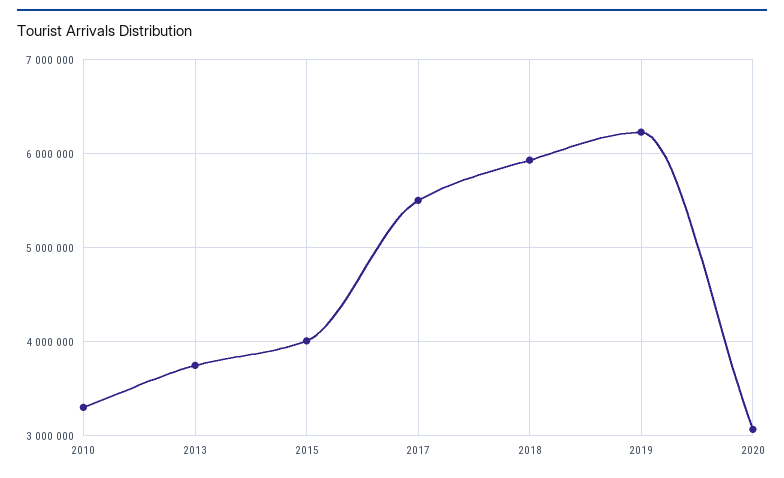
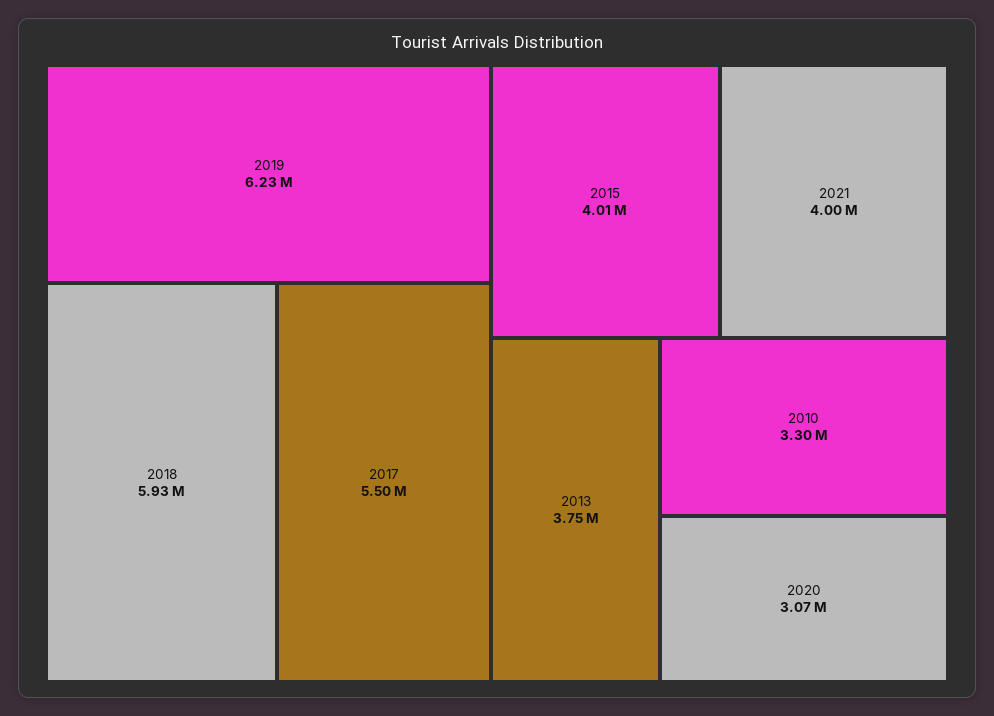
2021: none -> 4000000

